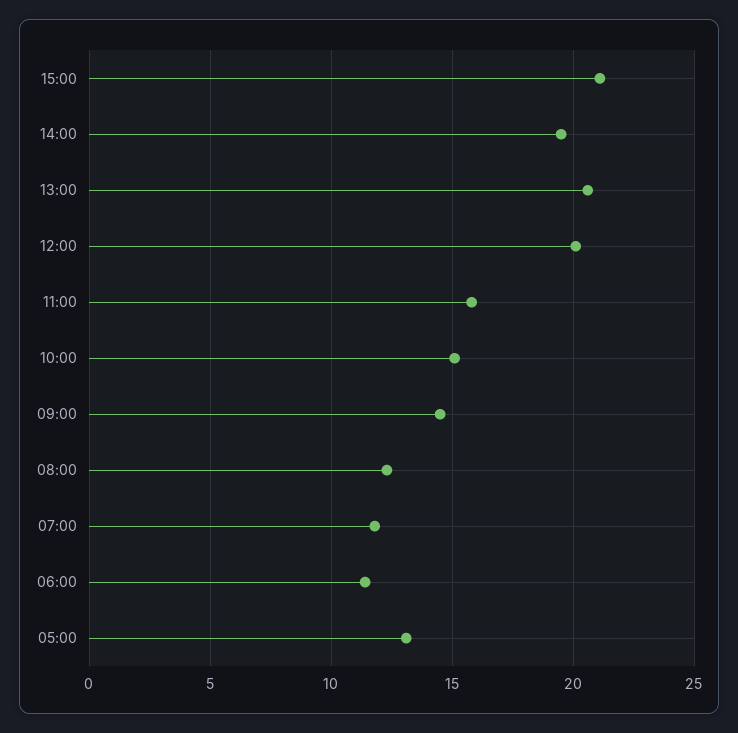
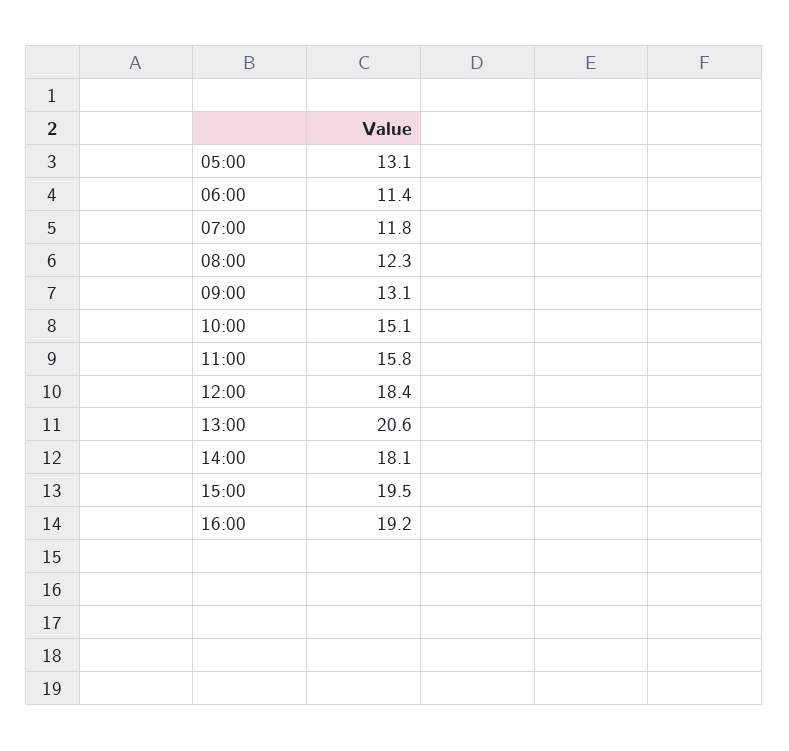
15:00: 21 -> 19.5
14:00: 19.5 -> 18.1
12:00: 20 -> 18.4
09:00: 14.5 -> 13.1
16:00: none -> 19.2

